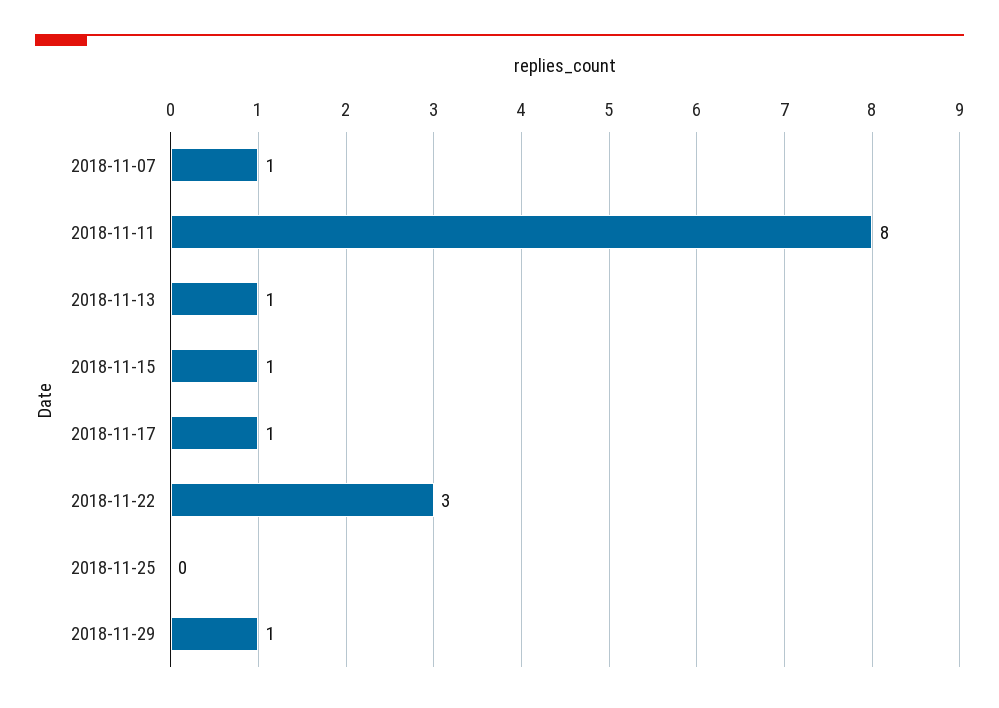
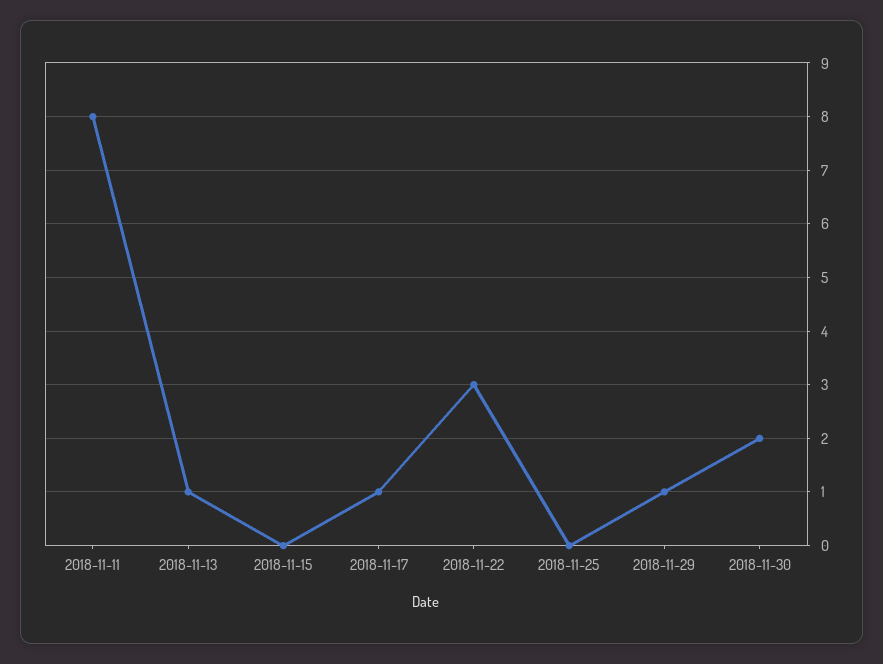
2018-11-07: 1 -> none
2018-11-15: 1 -> 0
2018-11-30: none -> 2

